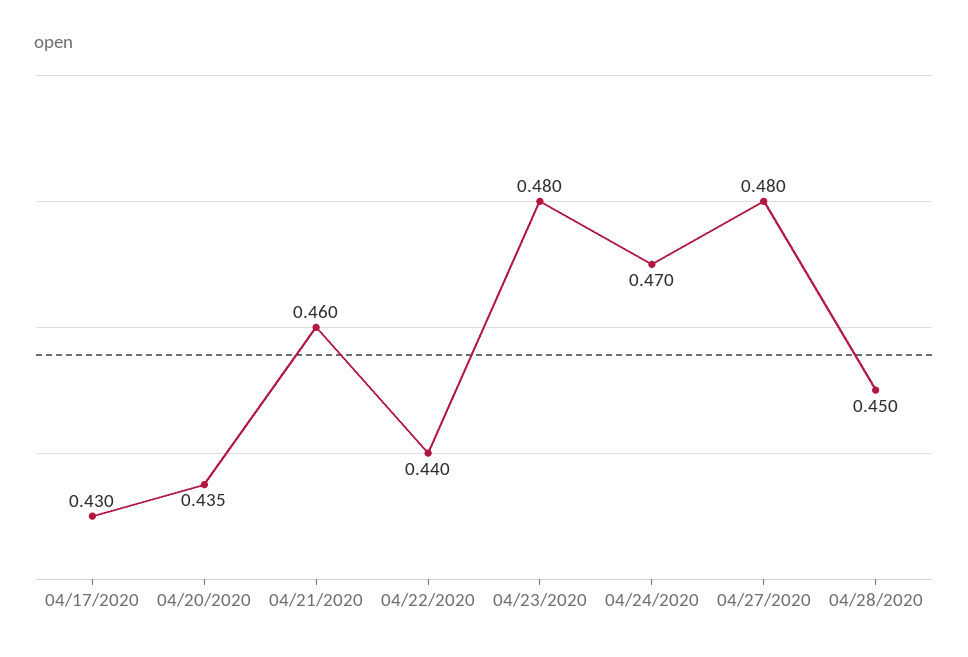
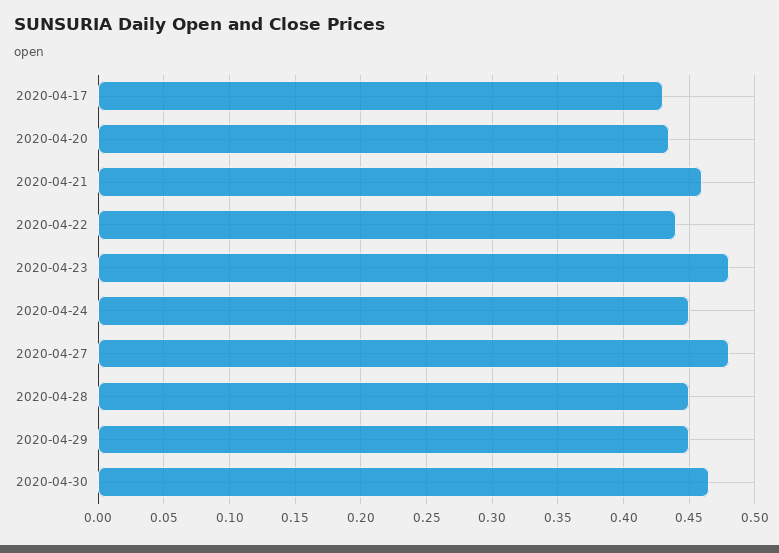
04/24/2020: 0.47 -> 0.45
2020-04-29: none -> 0.45
2020-04-30: none -> 0.465

